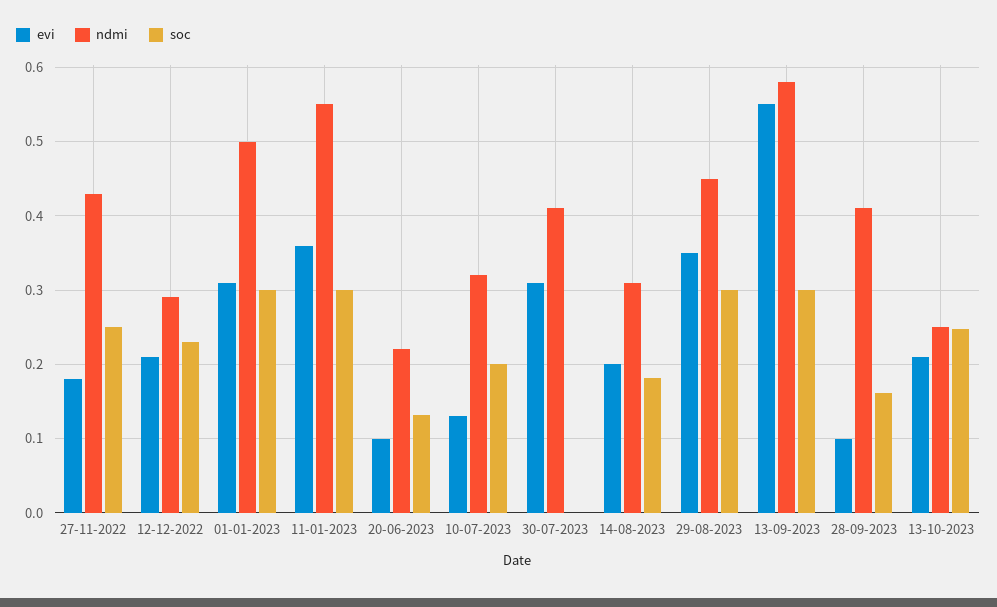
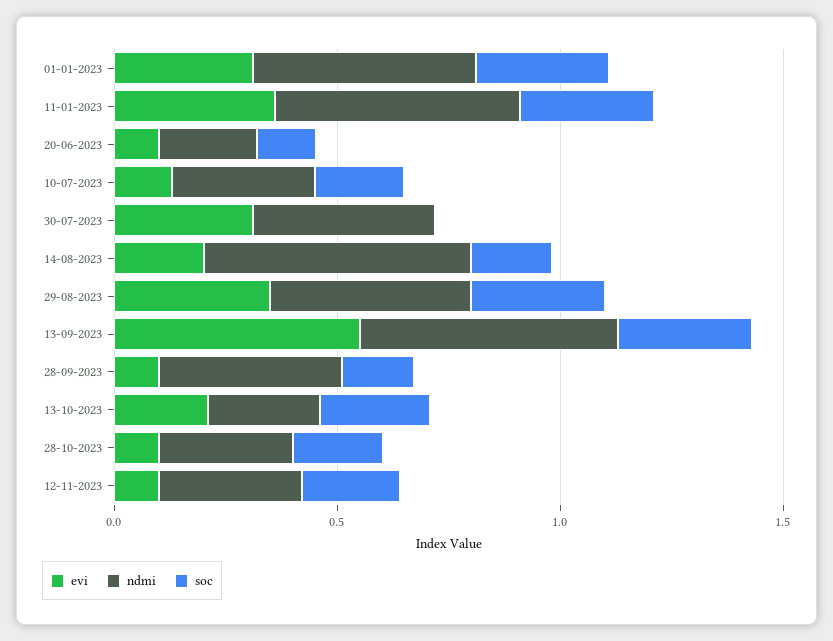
evi, 27-11-2022: 0.18 -> none
ndmi, 27-11-2022: 0.43 -> none
soc, 27-11-2022: 0.25 -> none
evi, 12-12-2022: 0.21 -> none
ndmi, 12-12-2022: 0.29 -> none
soc, 12-12-2022: 0.23 -> none
ndmi, 14-08-2023: 0.31 -> 0.6
evi, 28-10-2023: none -> 0.1
ndmi, 28-10-2023: none -> 0.3
soc, 28-10-2023: none -> 0.2
evi, 12-11-2023: none -> 0.1
ndmi, 12-11-2023: none -> 0.3
soc, 12-11-2023: none -> 0.2

